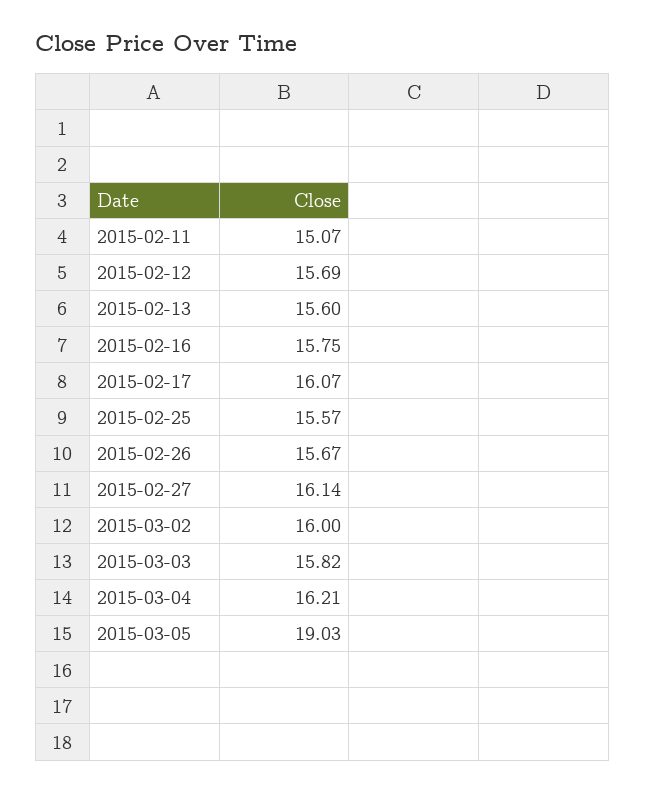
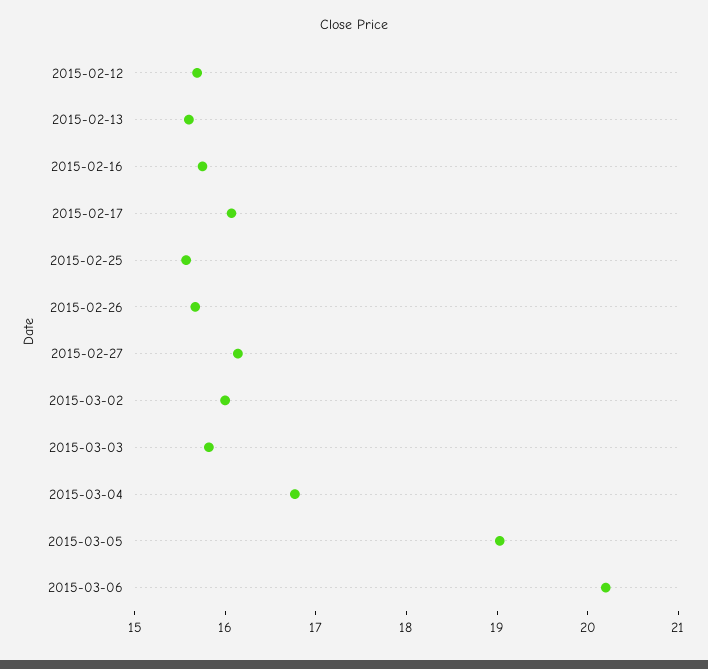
2015-02-11: 15.07 -> none
2015-03-04: 16.21 -> 16.8
2015-03-06: none -> 20.2

